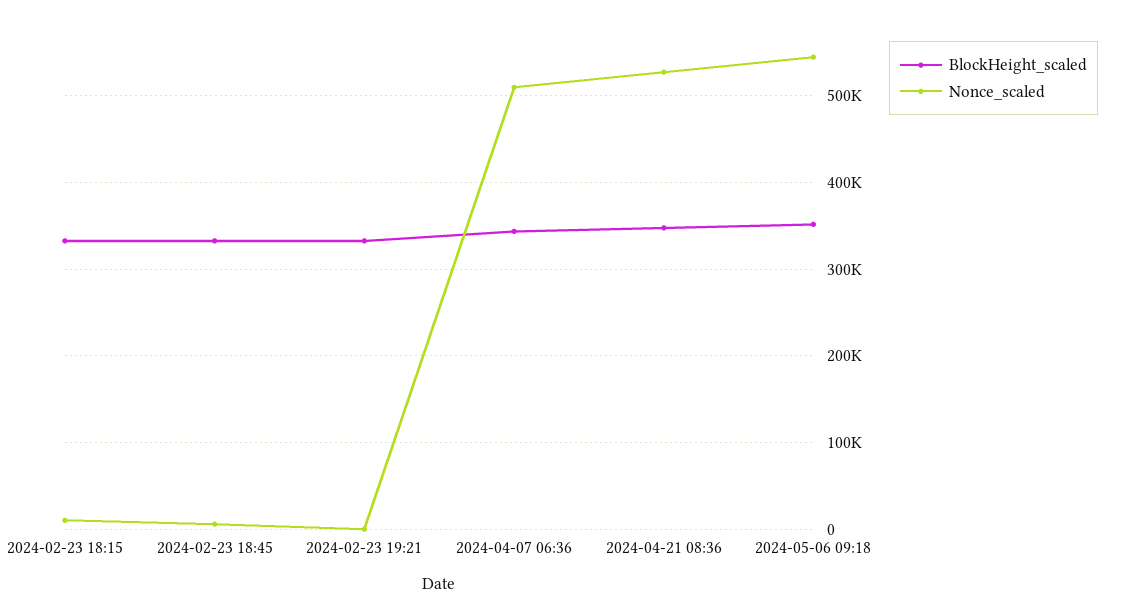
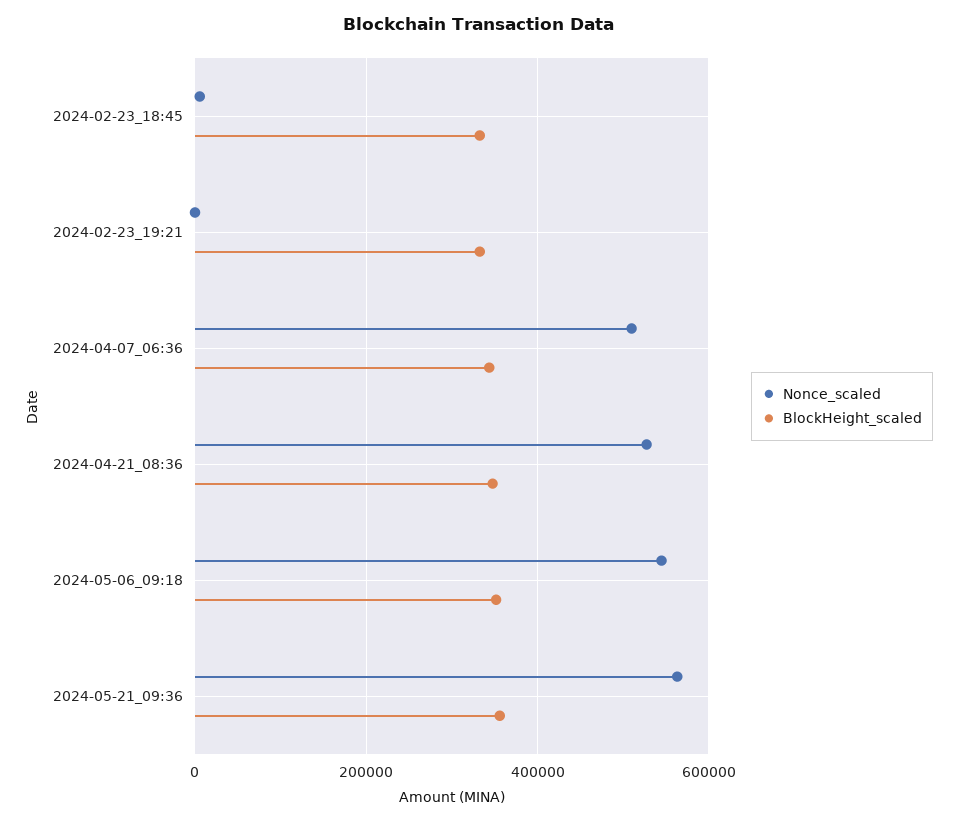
BlockHeight_scaled, 2024-02-23 18:15: 330000 -> none
Nonce_scaled, 2024-02-23 18:15: 10000 -> none
Nonce_scaled, 2024-05-21_09:36: none -> 560000
BlockHeight_scaled, 2024-05-21_09:36: none -> 360000

